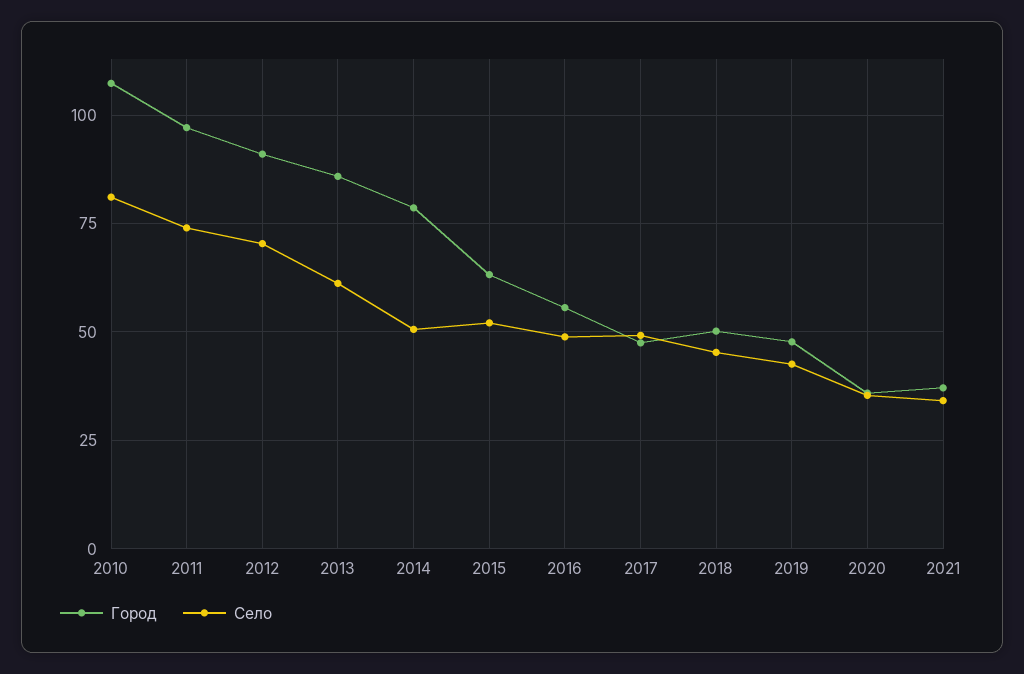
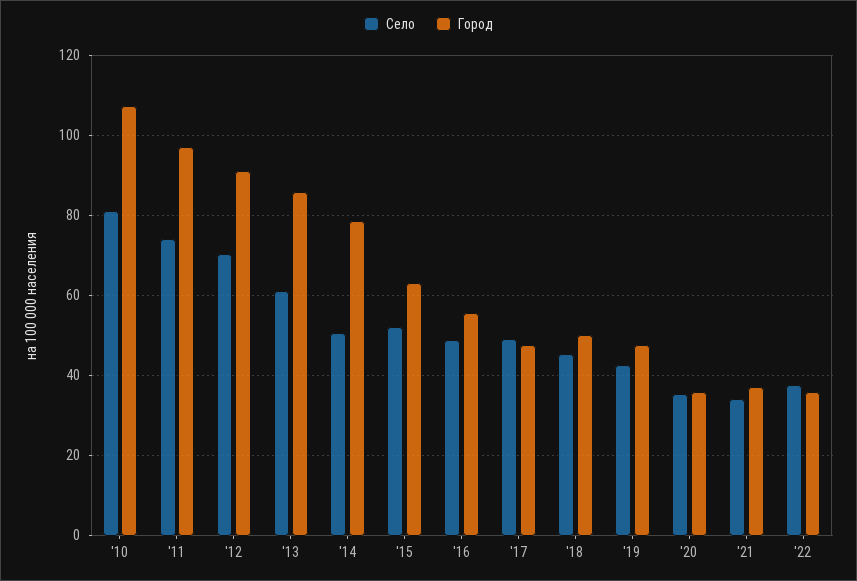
Село, '22: none -> 38
Город, '22: none -> 36

